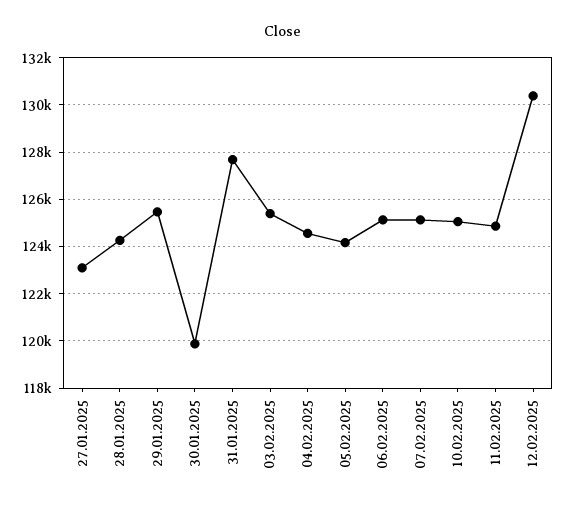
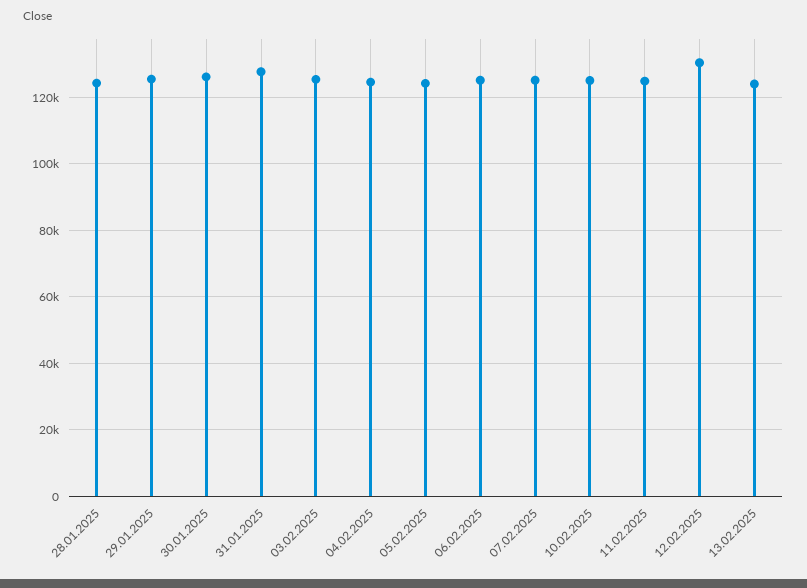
27.01.2025: 123000 -> none
30.01.2025: 120000 -> 126000
13.02.2025: none -> 124000

